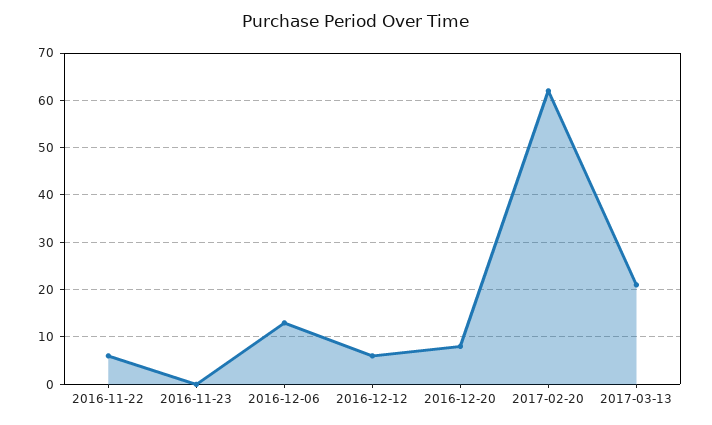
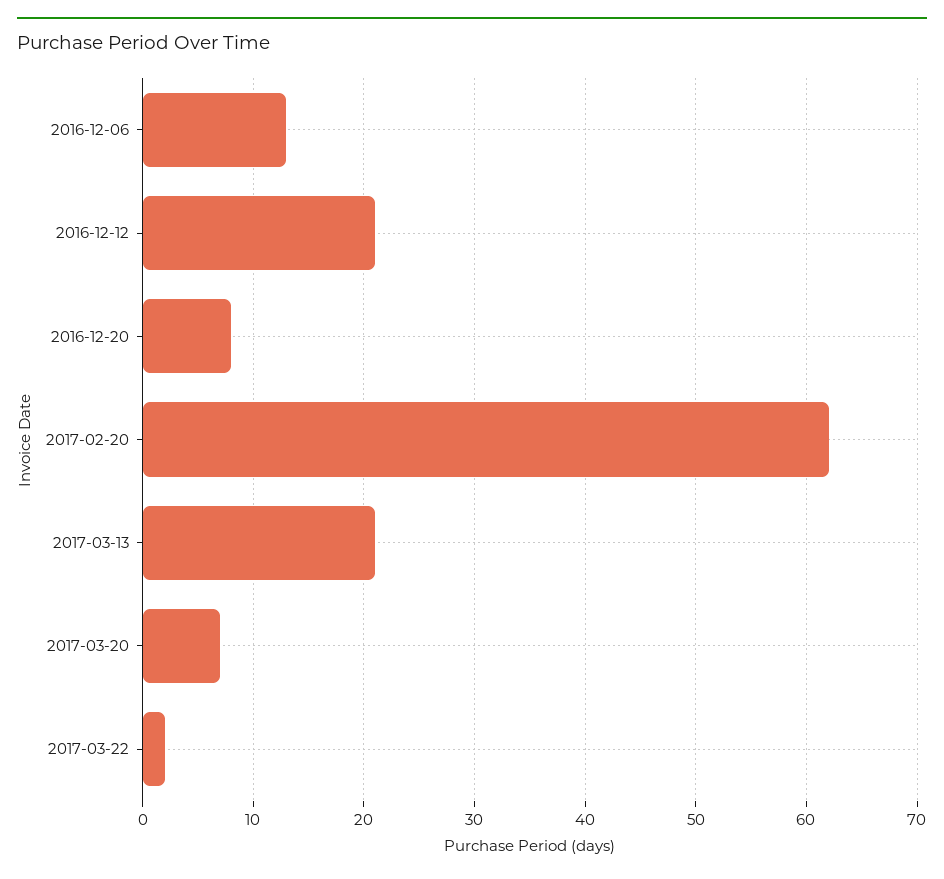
2016-11-22: 5 -> none
2016-11-23: 0 -> none
2016-12-12: 5 -> 21
2017-03-20: none -> 7
2017-03-22: none -> 2

